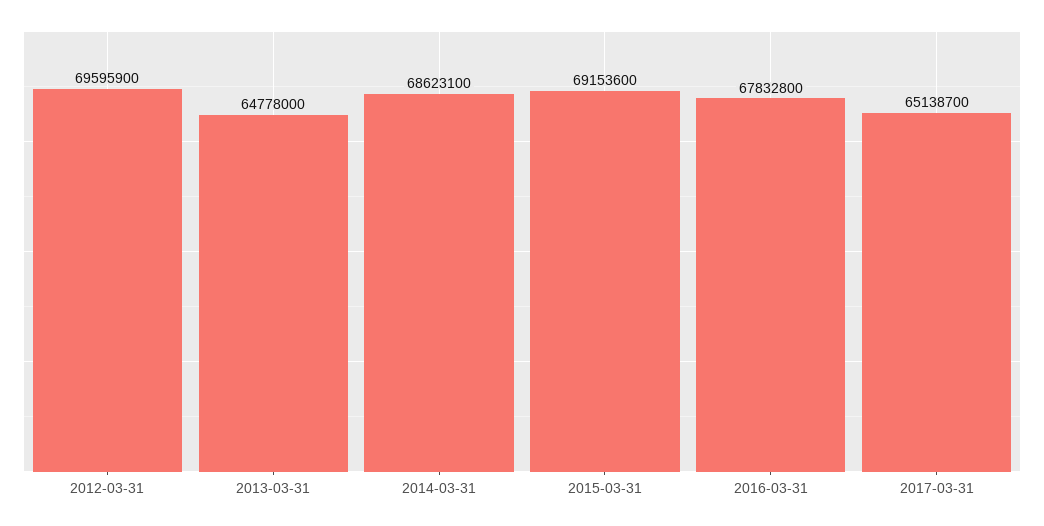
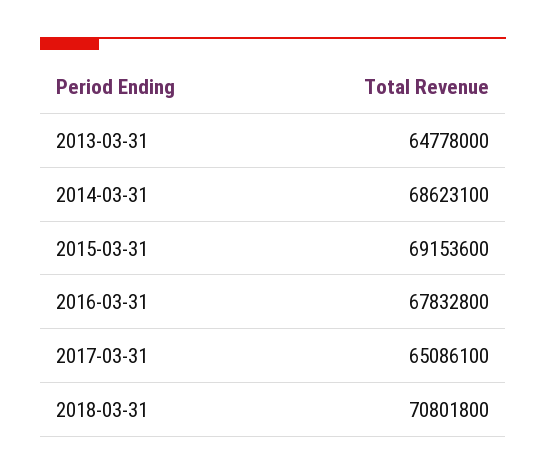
2012-03-31: 69595900 -> none
2017-03-31: 65138700 -> 65086100
2018-03-31: none -> 70801800

